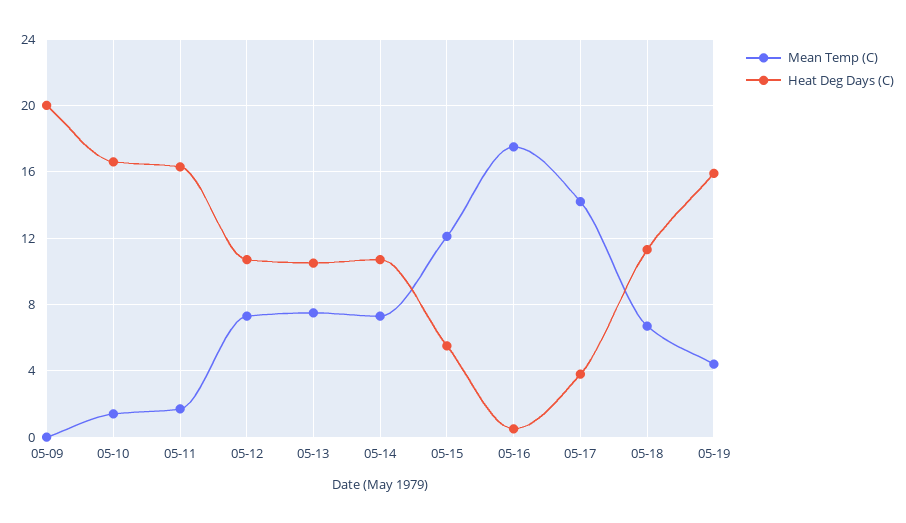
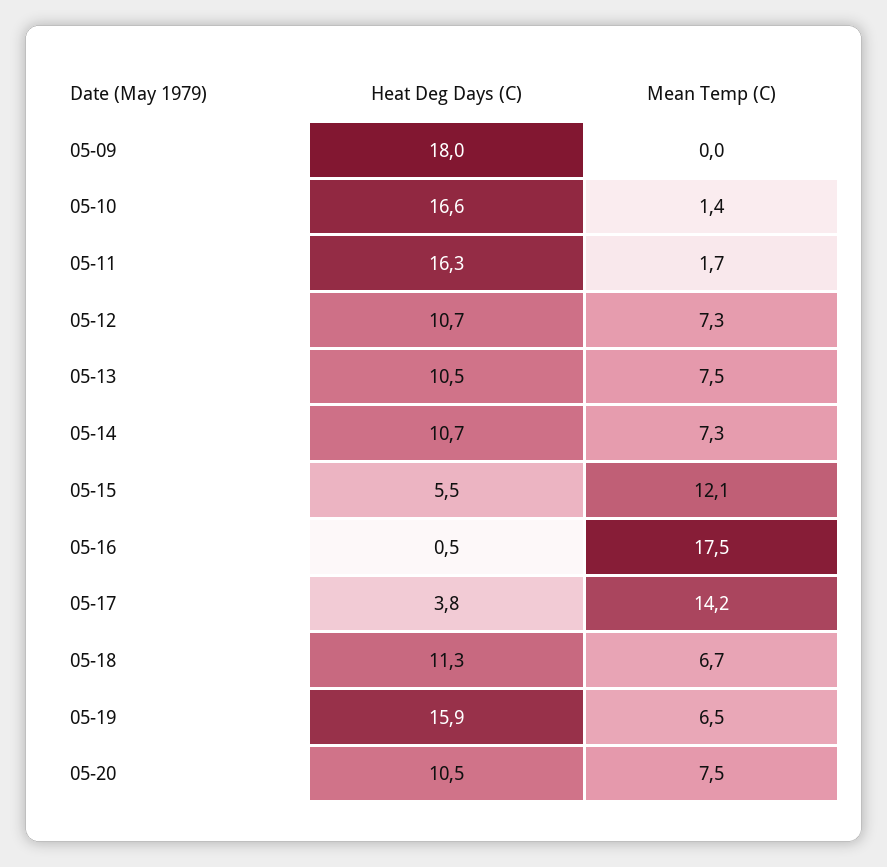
Heat Deg Days (C), 05-09: 20 -> 18
Mean Temp (C), 05-19: 4.5 -> 6.5
Heat Deg Days (C), 05-20: none -> 10.5
Mean Temp (C), 05-20: none -> 7.5

